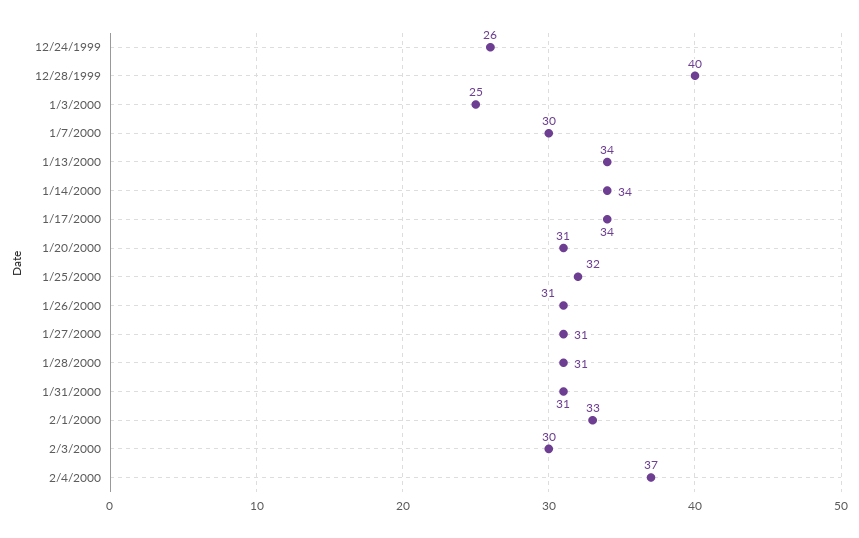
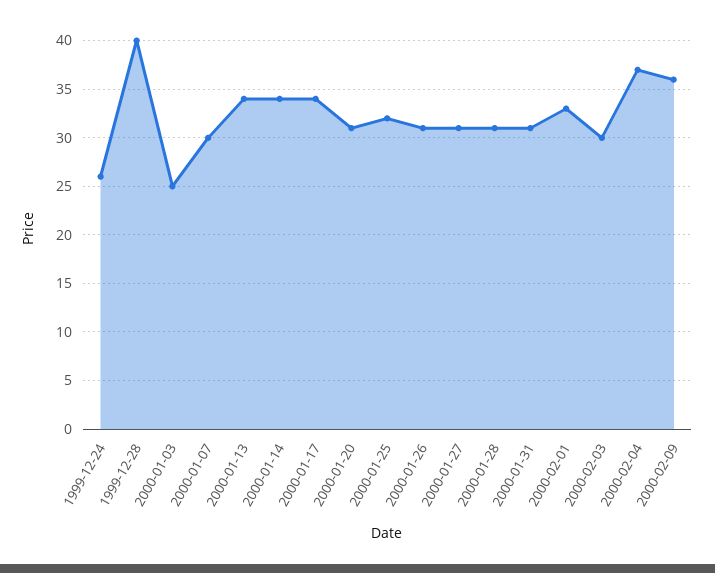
2000-02-09: none -> 36

